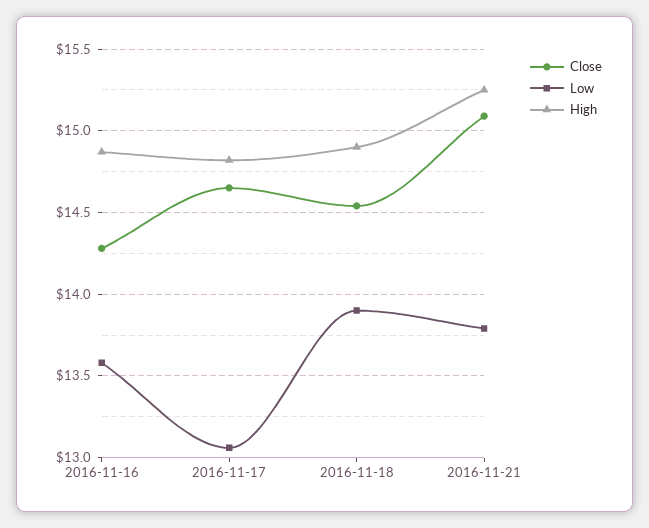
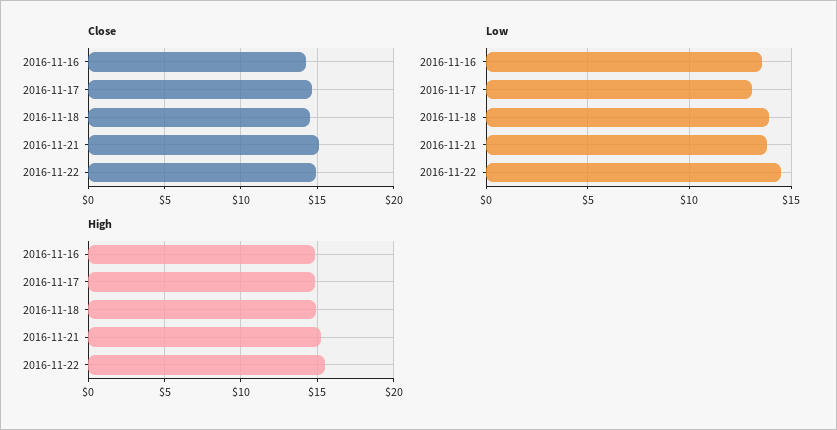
Close, 2016-11-22: none -> 15
Low, 2016-11-22: none -> 14.5
High, 2016-11-22: none -> 15.5

